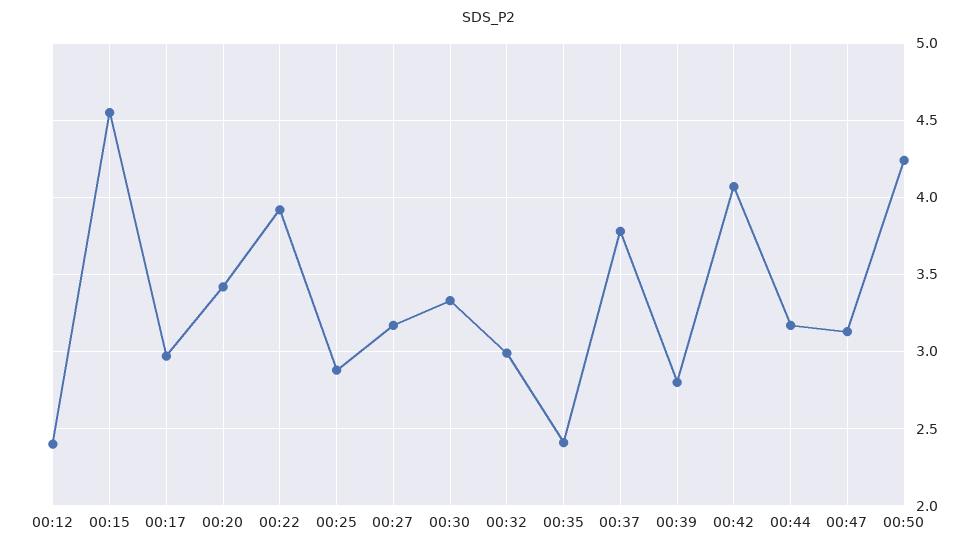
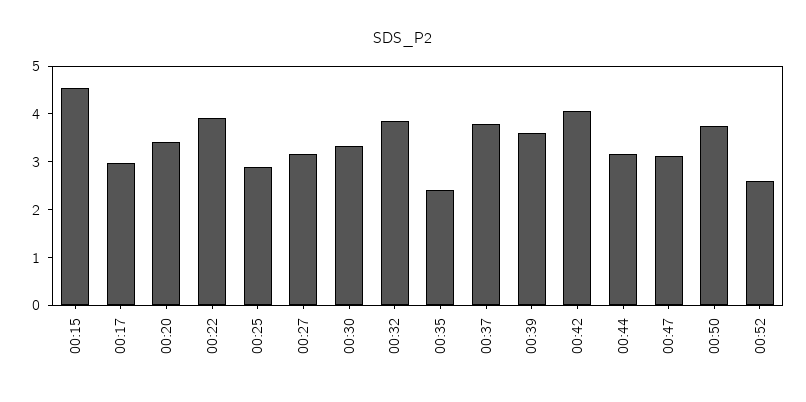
00:12: 2.4 -> none
00:32: 3 -> 3.8
00:39: 2.8 -> 3.6
00:50: 4.25 -> 3.8
00:52: none -> 2.6

